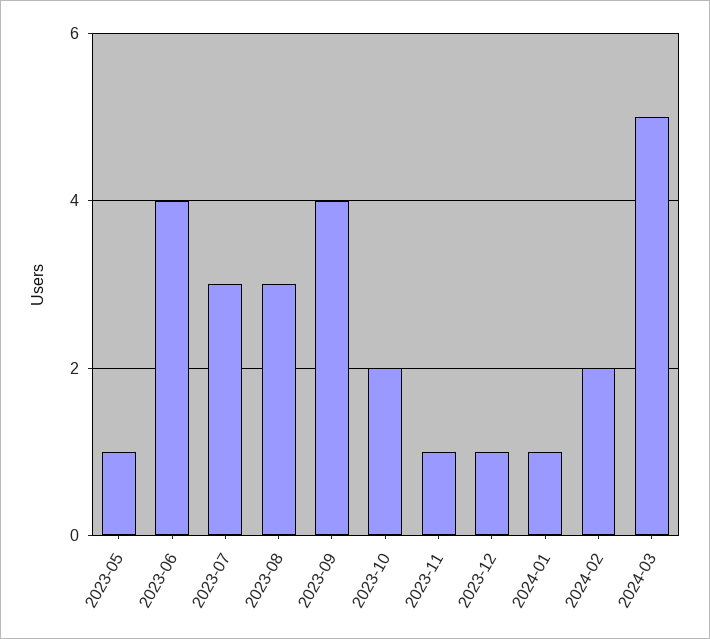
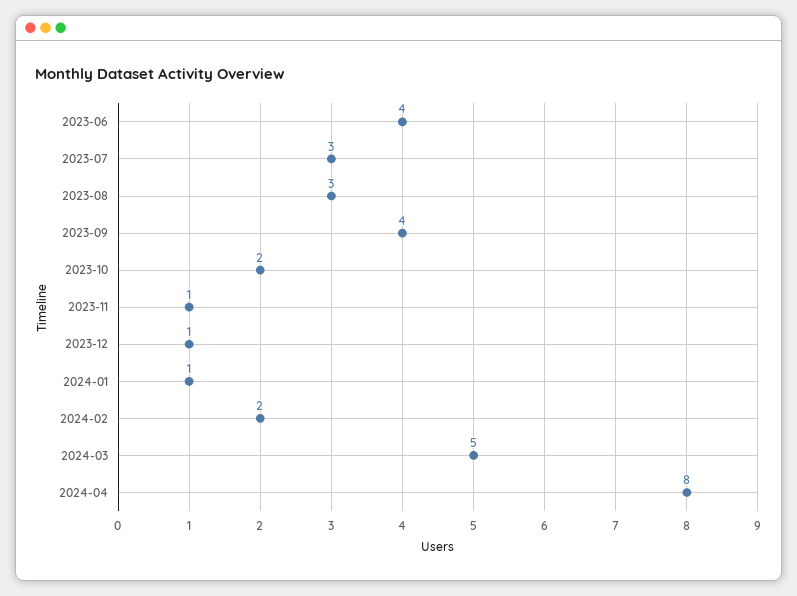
2023-05: 1 -> none
2024-04: none -> 8

